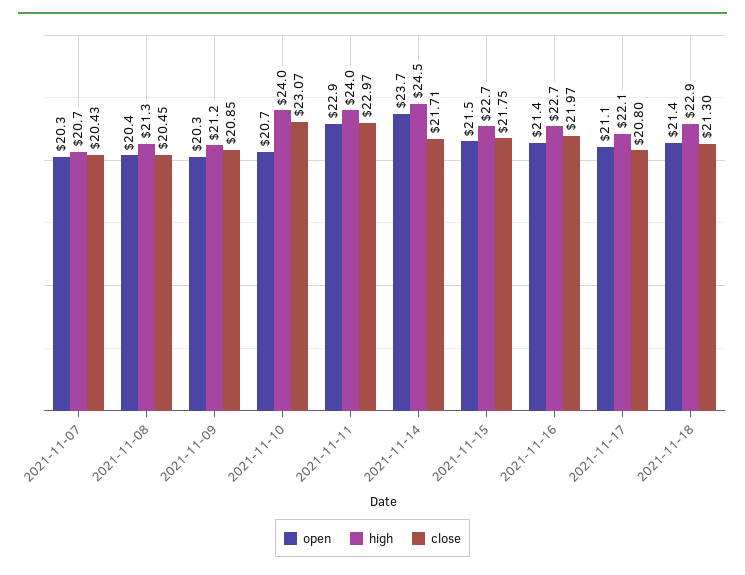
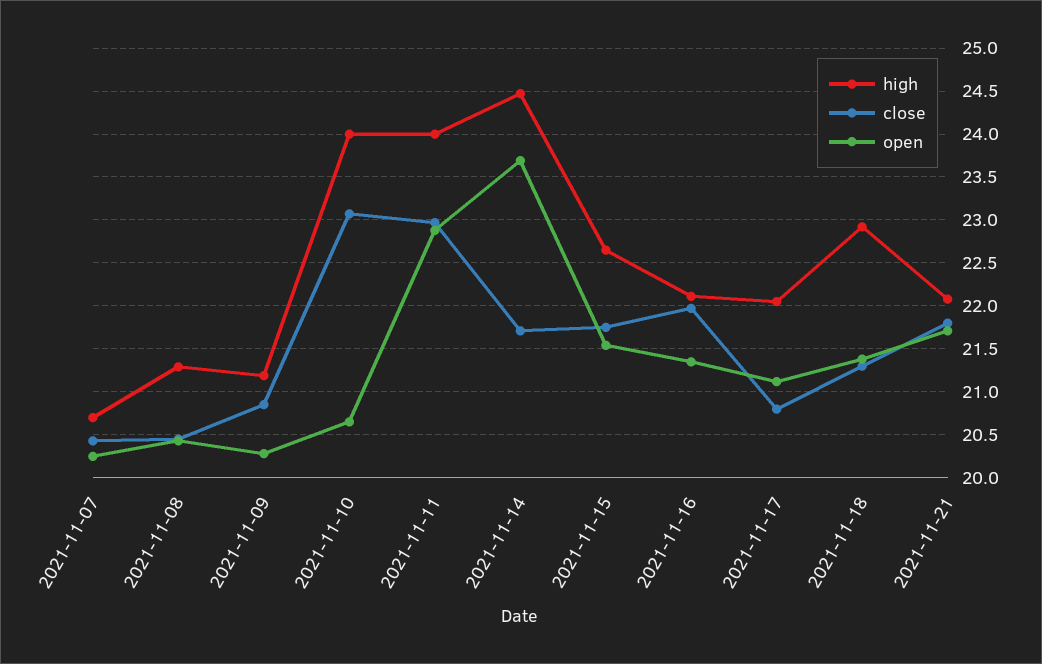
high, 2021-11-16: 22.7 -> 22.1
high, 2021-11-21: none -> 22.1
close, 2021-11-21: none -> 21.8
open, 2021-11-21: none -> 21.7

